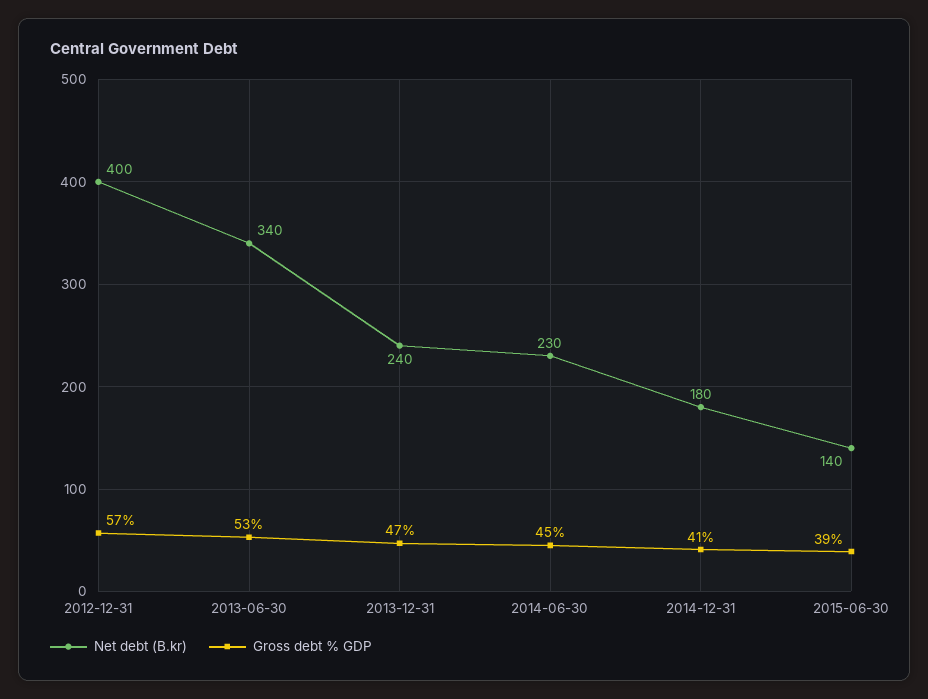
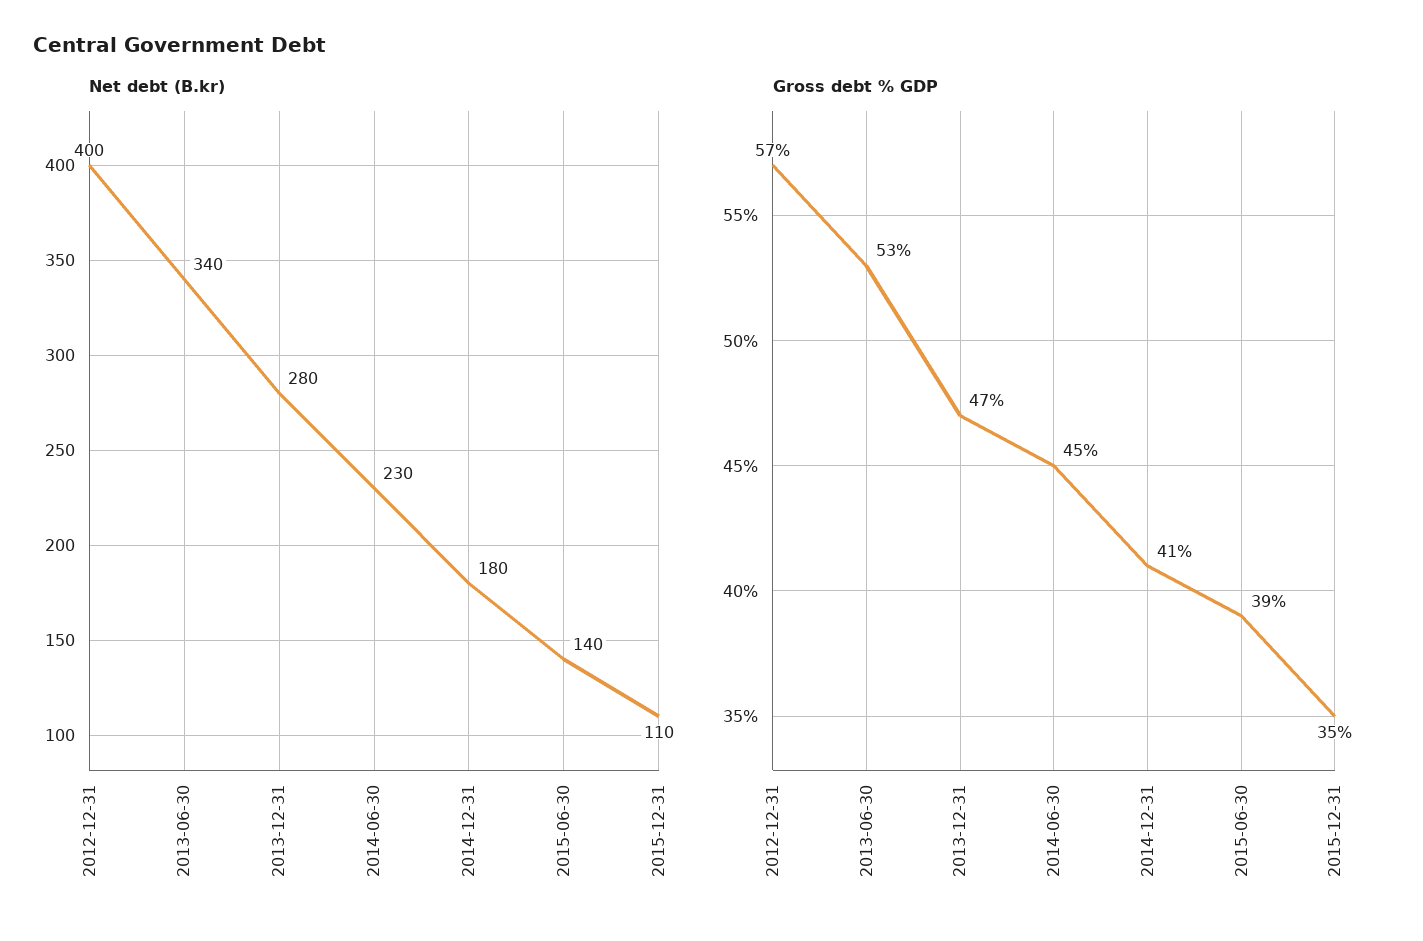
Net debt (B.kr), 2013-12-31: 240 -> 280
Net debt (B.kr), 2015-12-31: none -> 110
Gross debt % GDP, 2015-12-31: none -> 35

